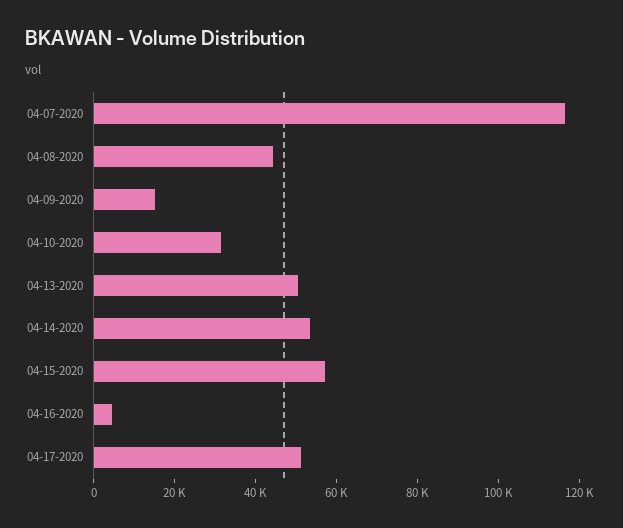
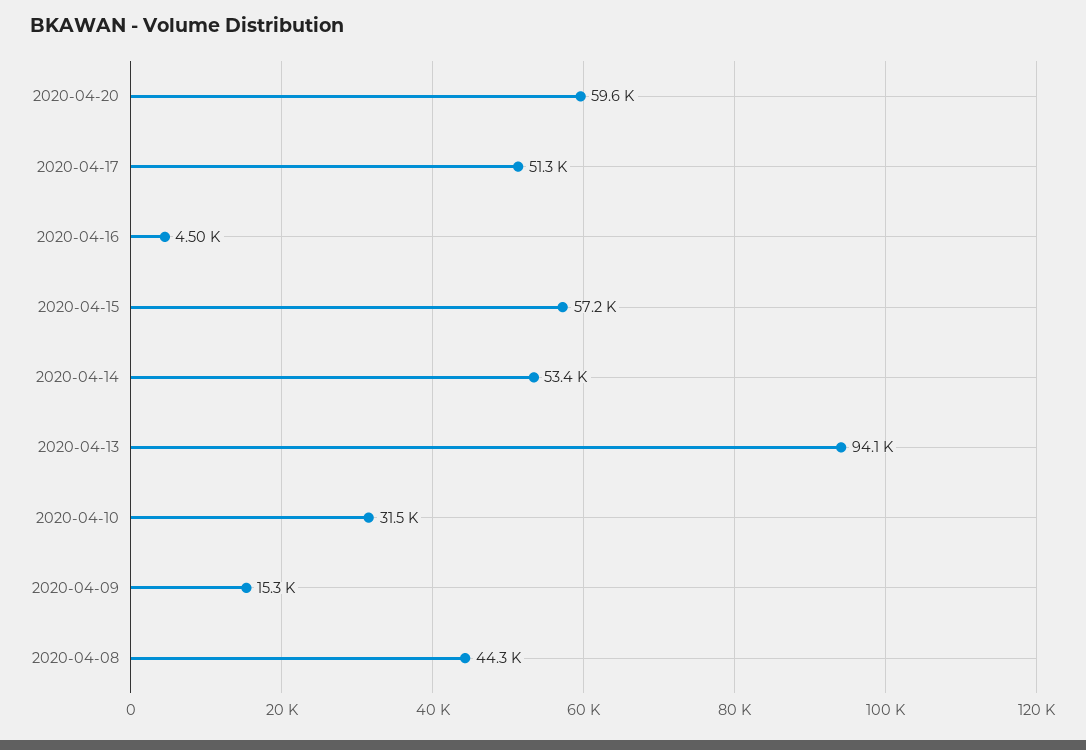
04-07-2020: 115000 -> none
04-13-2020: 50000 -> 94100
2020-04-20: none -> 59600

